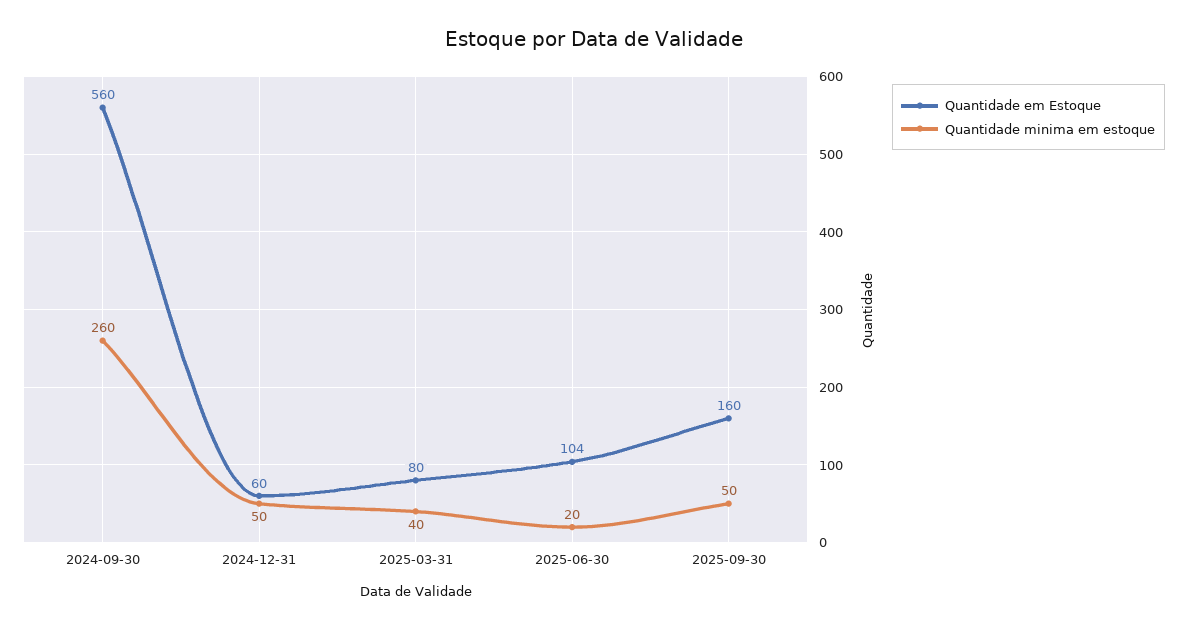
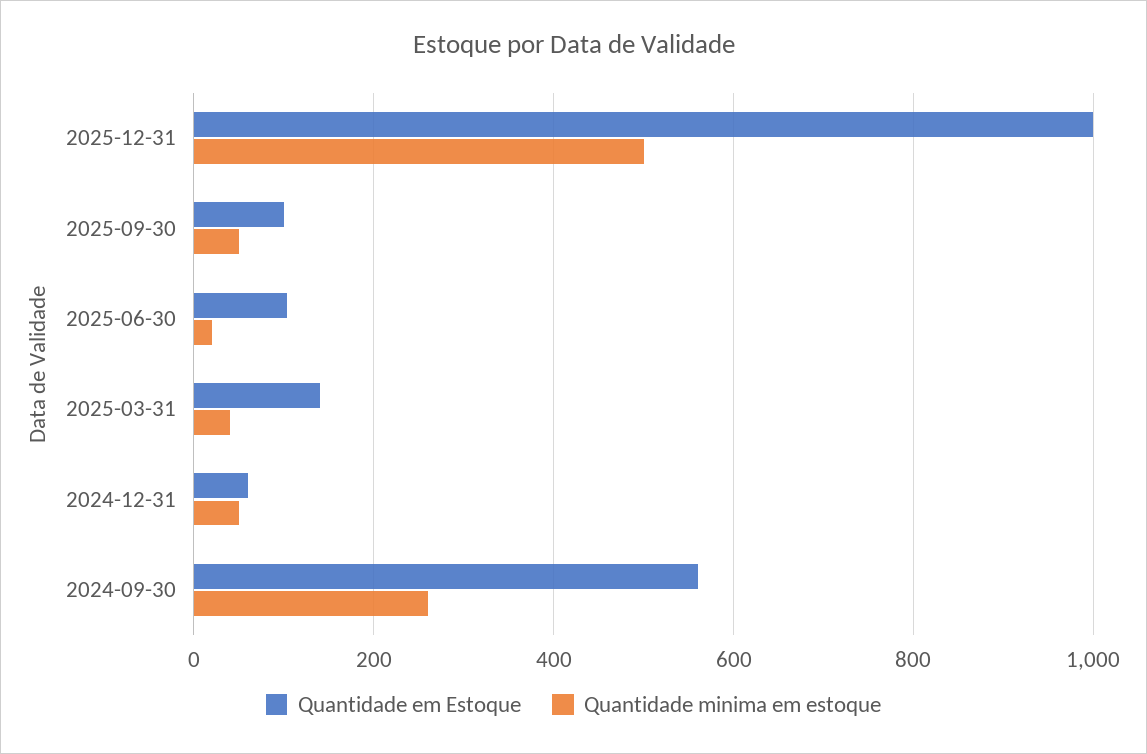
Quantidade em Estoque, 2025-03-31: 80 -> 140
Quantidade em Estoque, 2025-09-30: 160 -> 100
Quantidade em Estoque, 2025-12-31: none -> 1000
Quantidade minima em estoque, 2025-12-31: none -> 500

